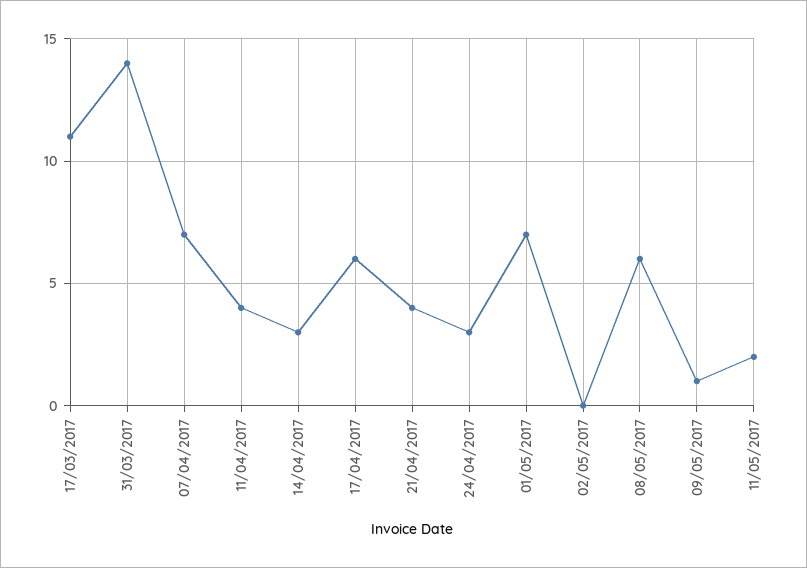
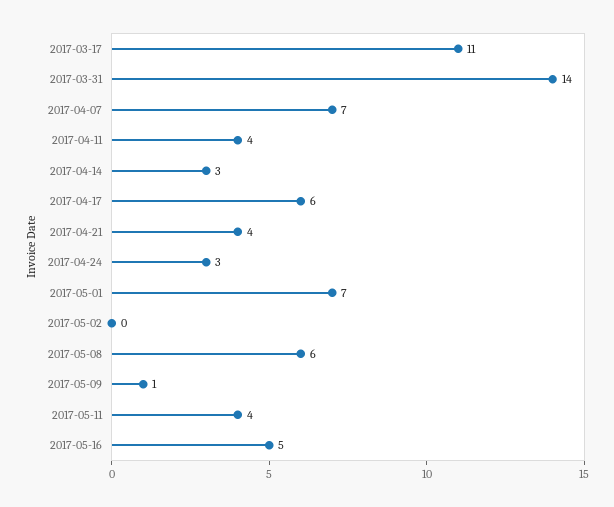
11/05/2017: 2 -> 4
2017-05-16: none -> 5

